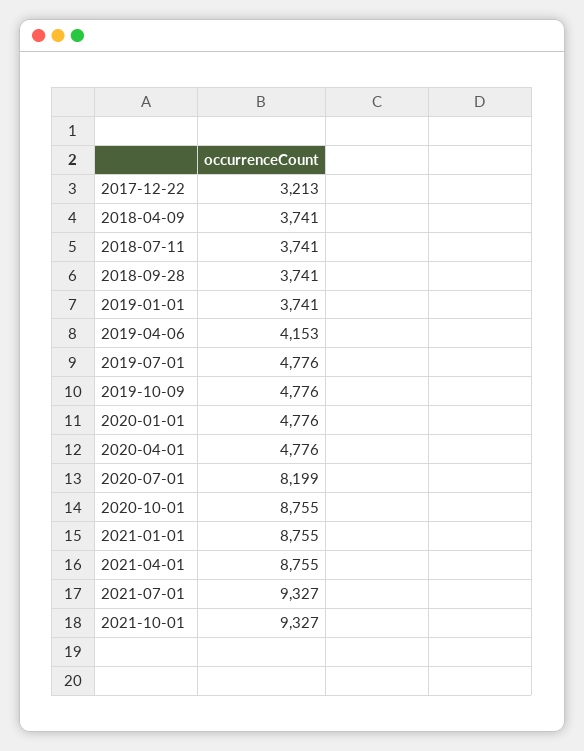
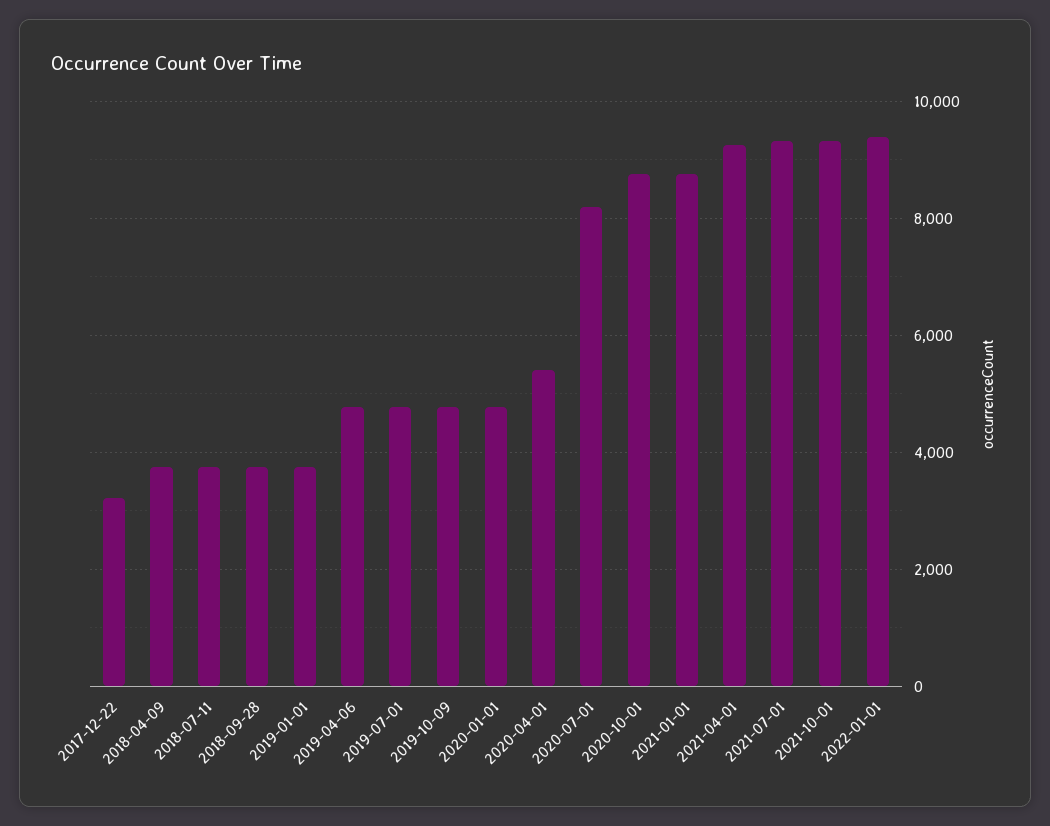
2019-04-06: 4153 -> 4800
2020-04-01: 4776 -> 5400
2021-04-01: 8755 -> 9200
2022-01-01: none -> 9400

